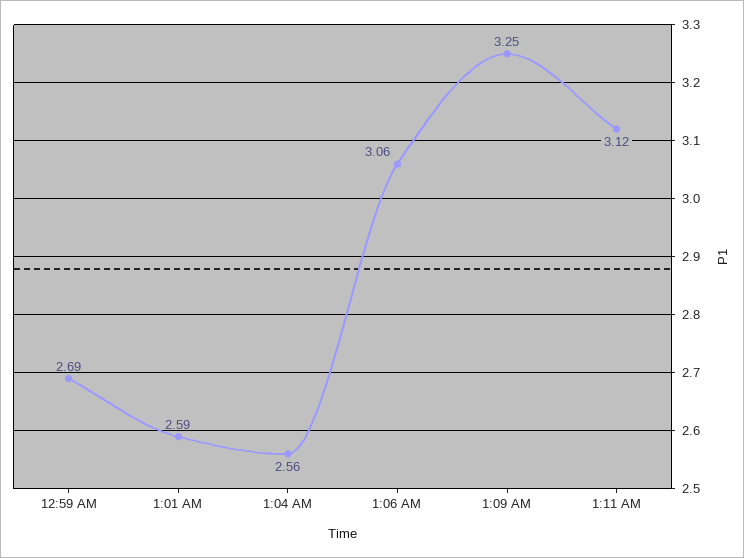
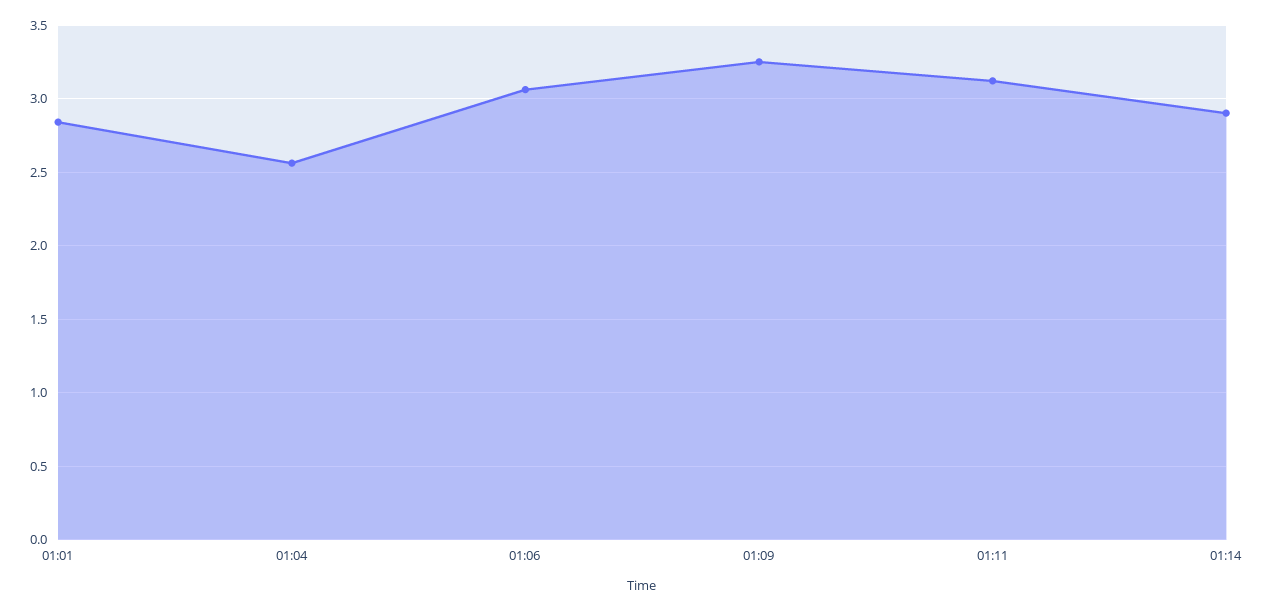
12:59 AM: 2.69 -> none
1:01 AM: 2.59 -> 2.85
01:14: none -> 2.9

